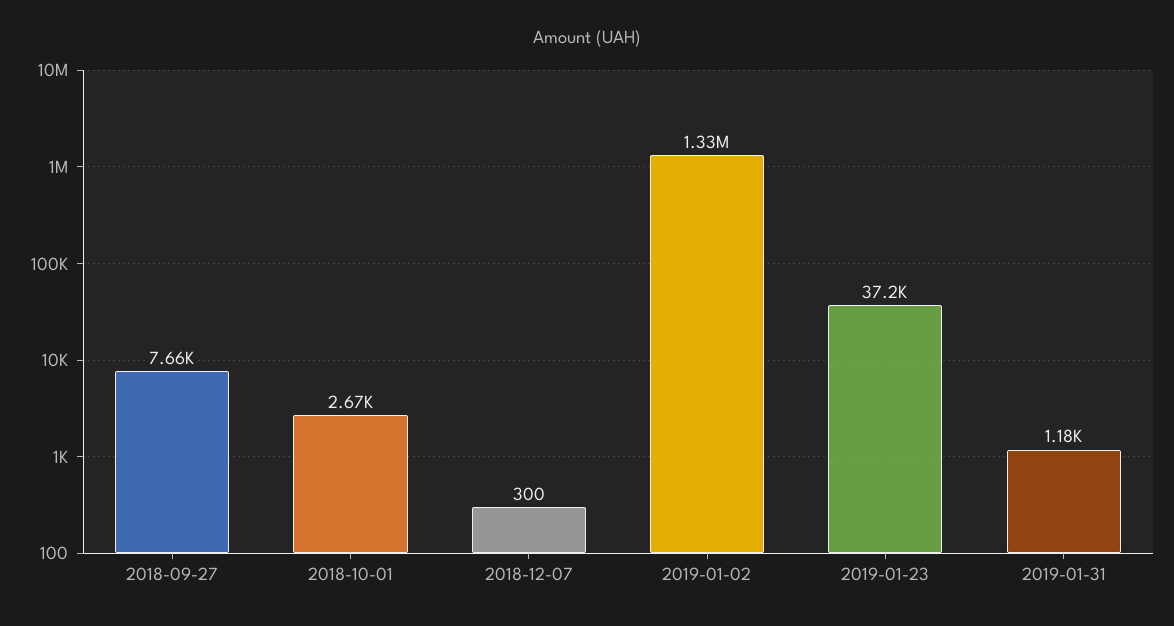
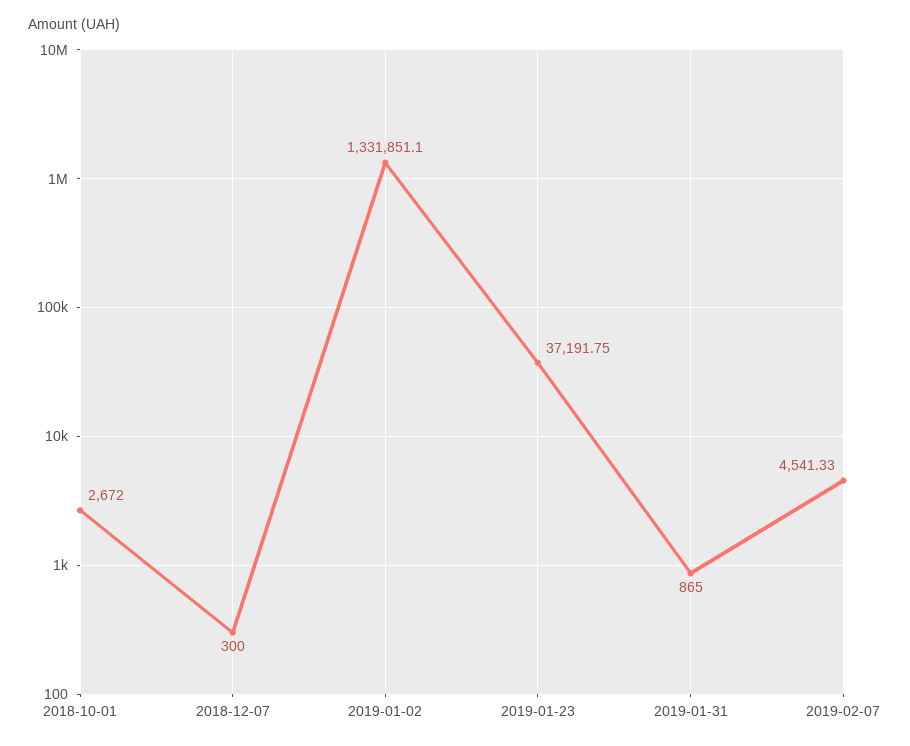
2018-09-27: 7660 -> none
2019-01-31: 1180 -> 865
2019-02-07: none -> 4541.33

